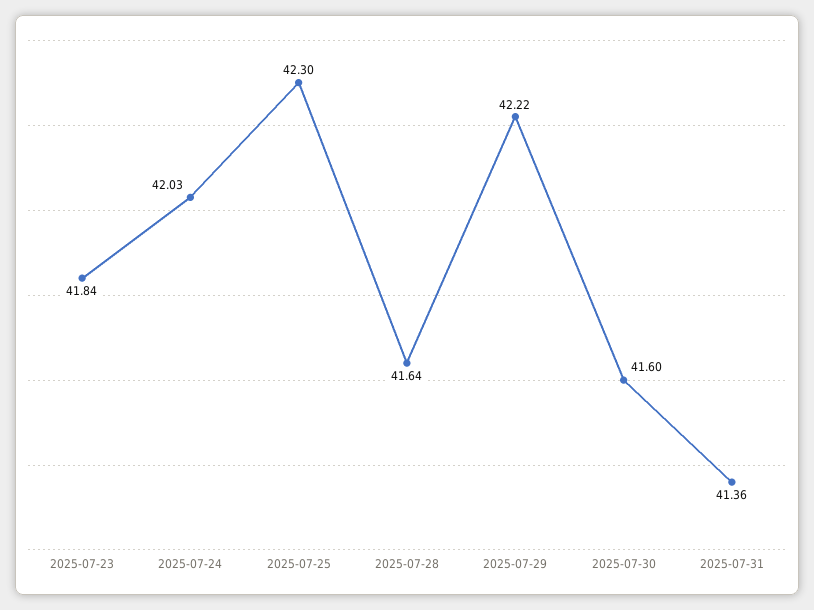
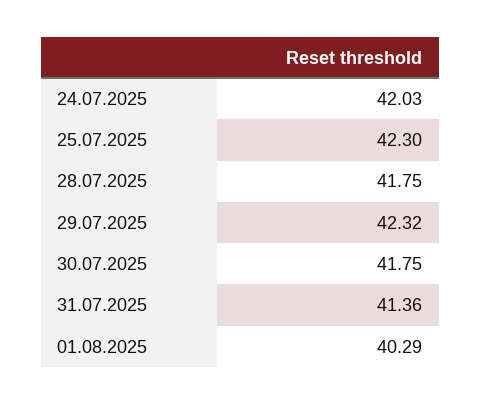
2025-07-23: 41.84 -> none
2025-07-28: 41.64 -> 41.75
2025-07-29: 42.22 -> 42.32
2025-07-30: 41.6 -> 41.75
01.08.2025: none -> 40.29

